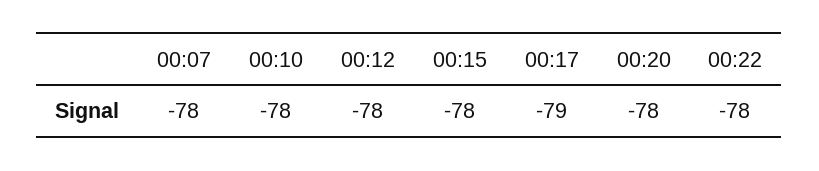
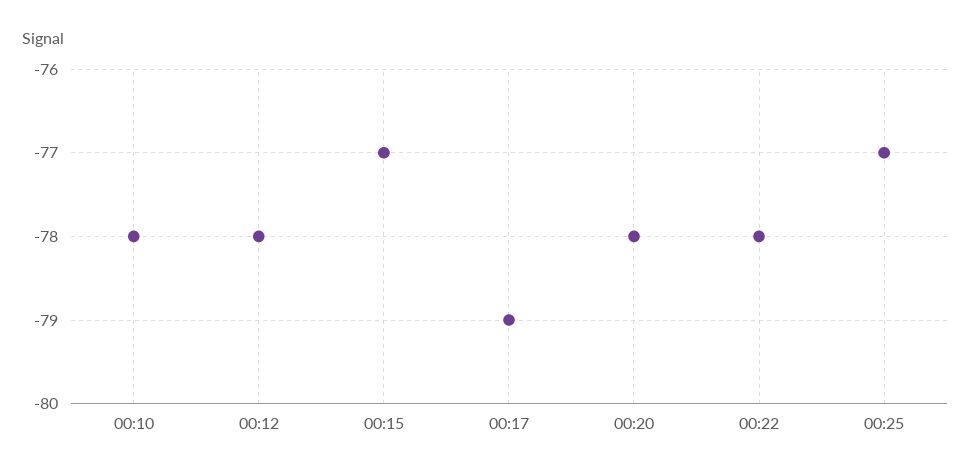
00:07: -78 -> none
00:15: -78 -> -77
00:25: none -> -77

